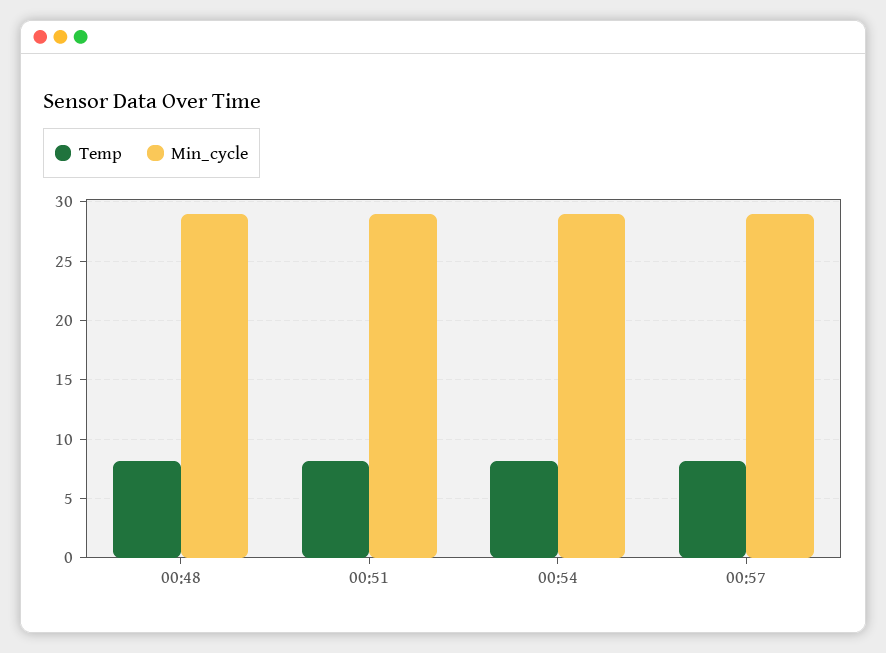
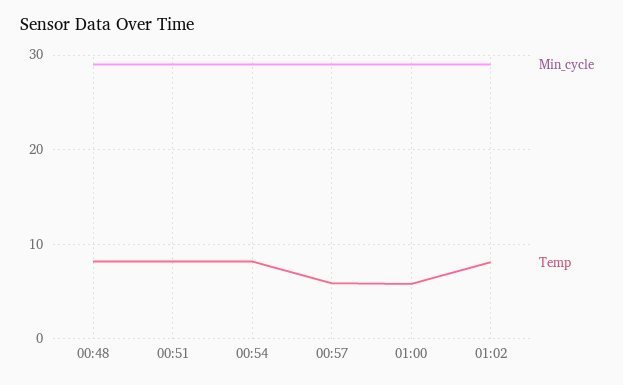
Temp, 00:57: 8 -> 6
Min_cycle, 01:00: none -> 29
Temp, 01:00: none -> 6
Min_cycle, 01:02: none -> 29
Temp, 01:02: none -> 8

